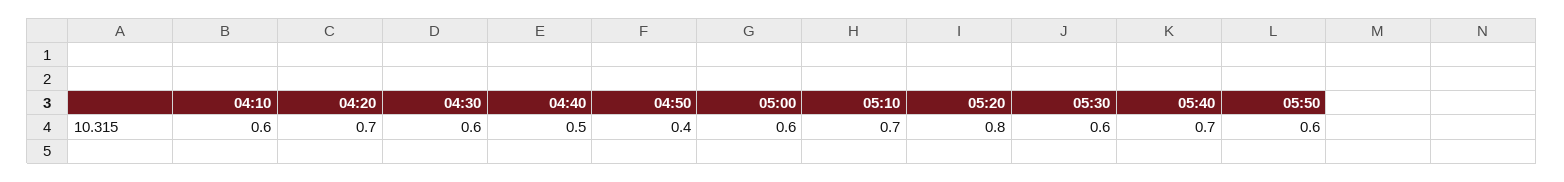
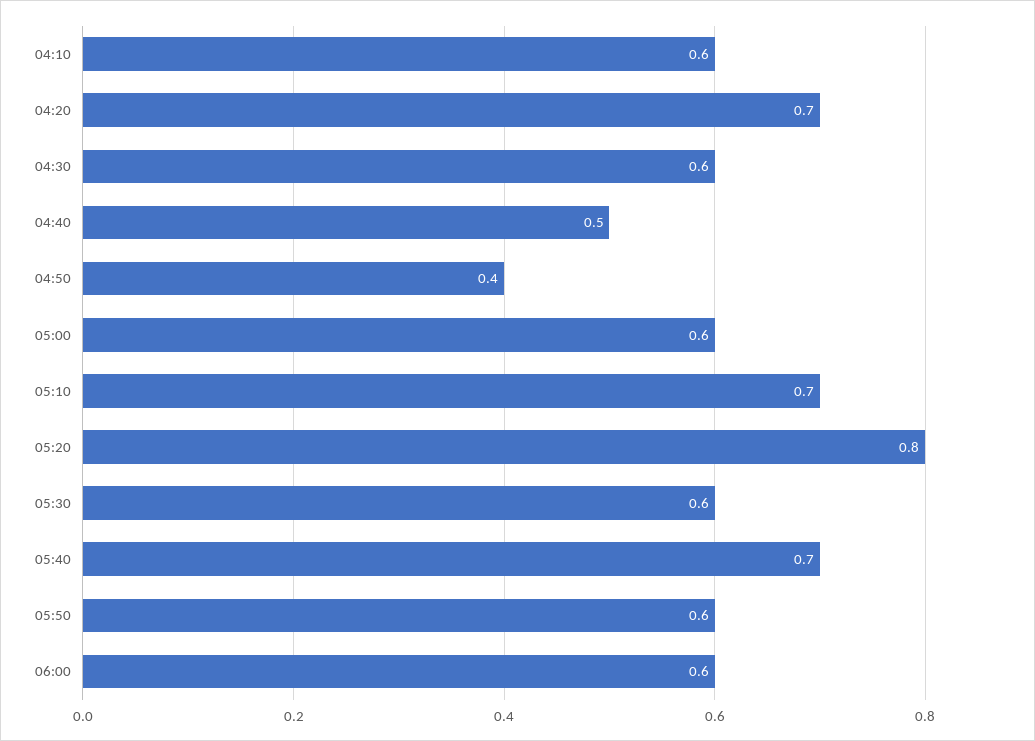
06:00: none -> 0.6

